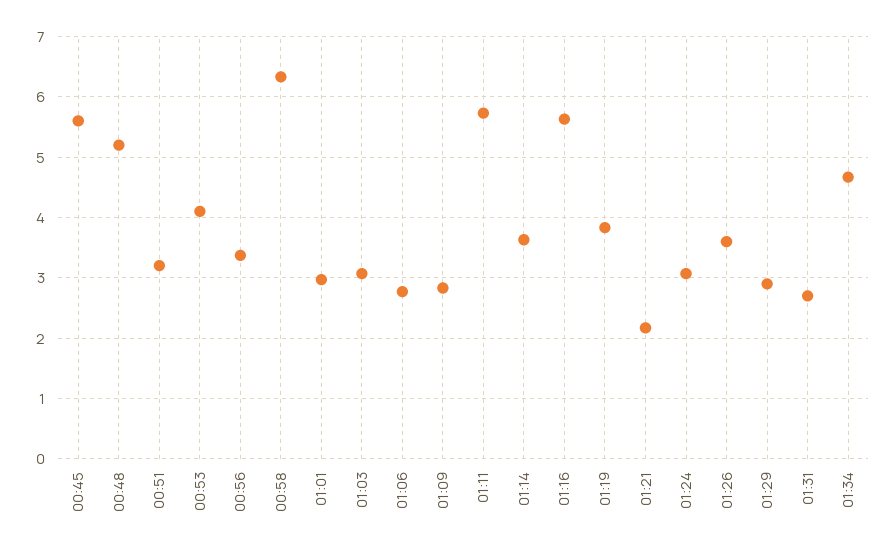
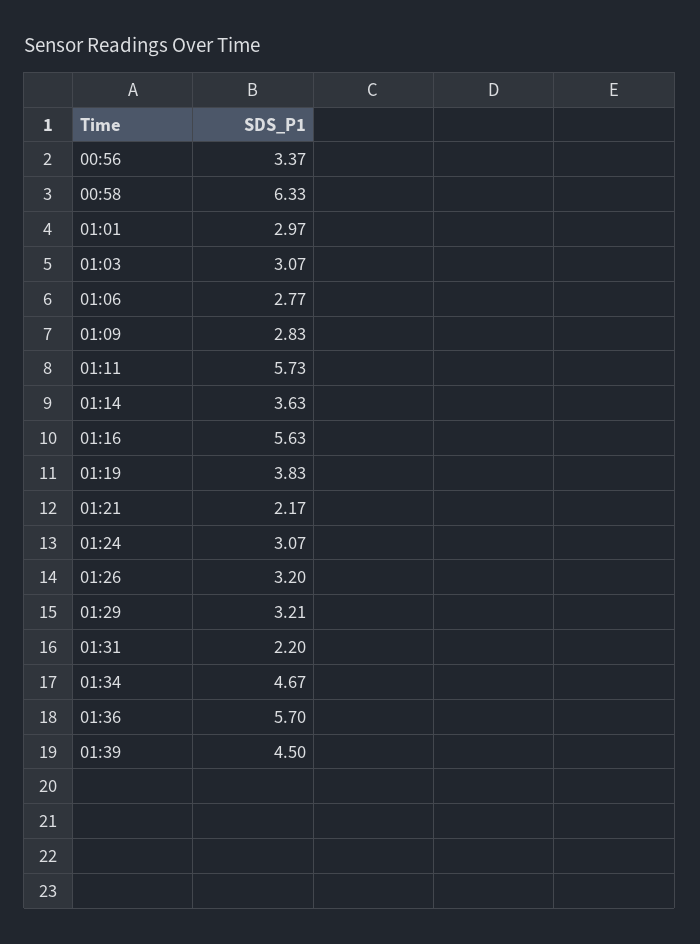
00:45: 5.6 -> none
00:48: 5.2 -> none
00:51: 3.2 -> none
00:53: 4.1 -> none
01:26: 3.6 -> 3.2
01:29: 2.9 -> 3.21
01:31: 2.7 -> 2.2
01:36: none -> 5.7
01:39: none -> 4.5

